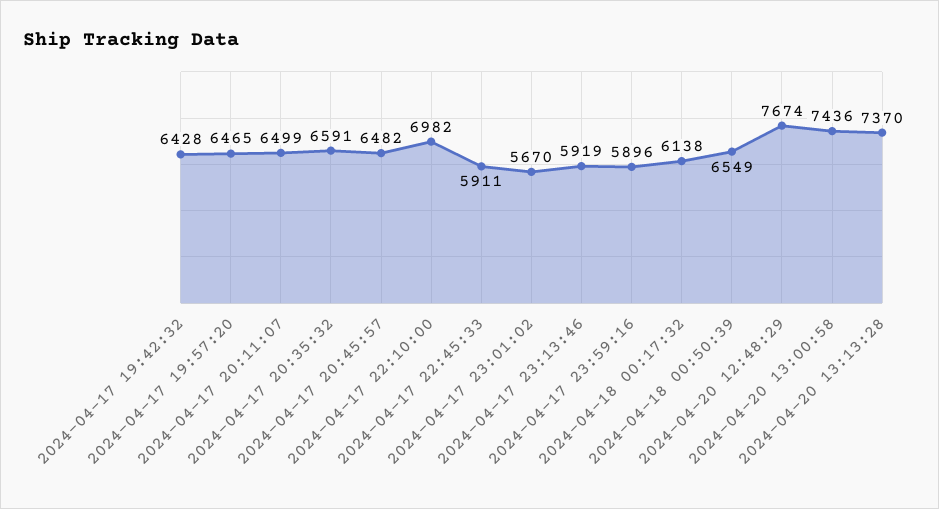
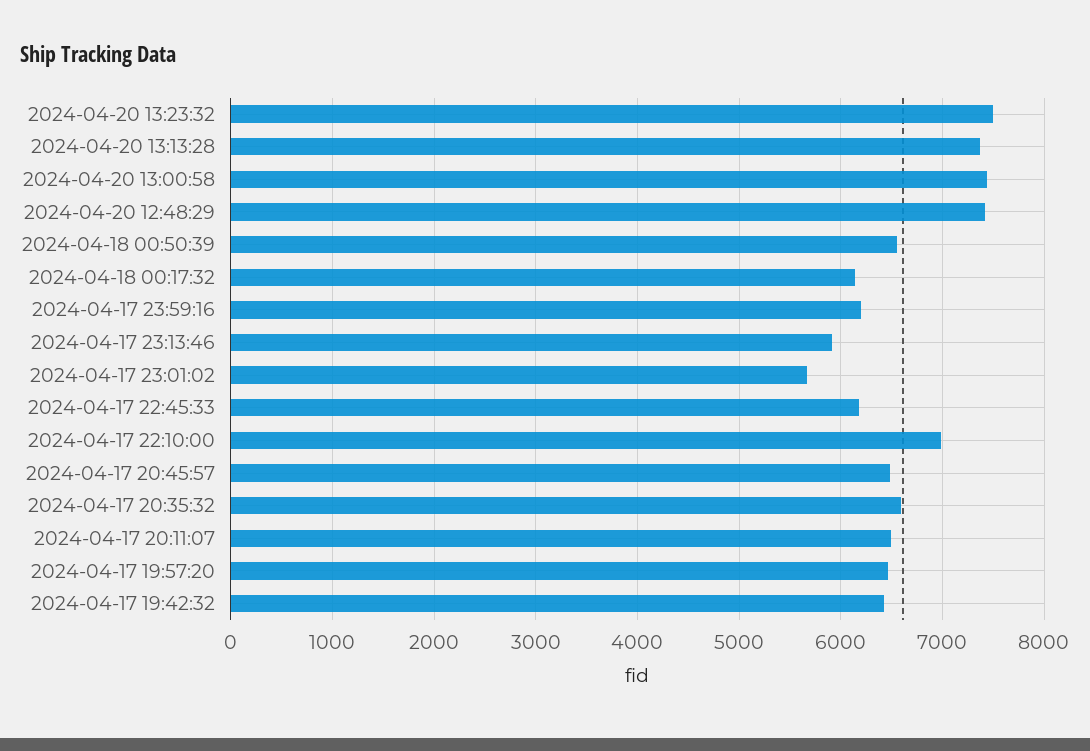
2024-04-17 22:45:33: 5911 -> 6200
2024-04-17 23:59:16: 5896 -> 6200
2024-04-20 12:48:29: 7674 -> 7400
2024-04-20 13:23:32: none -> 7500

